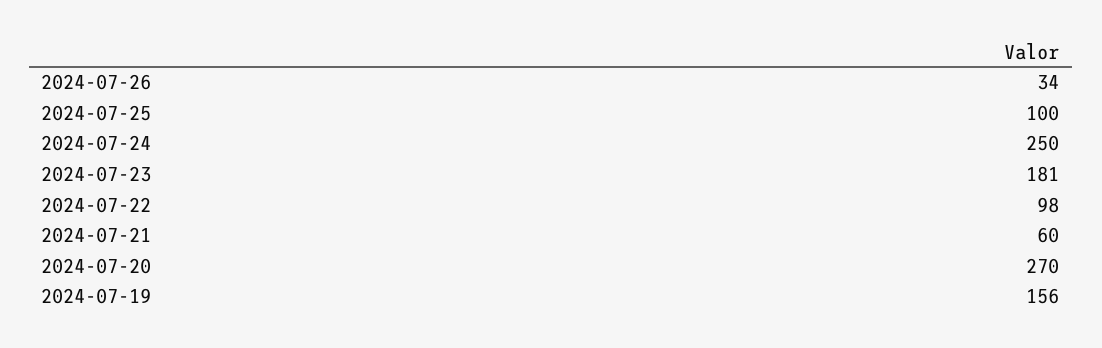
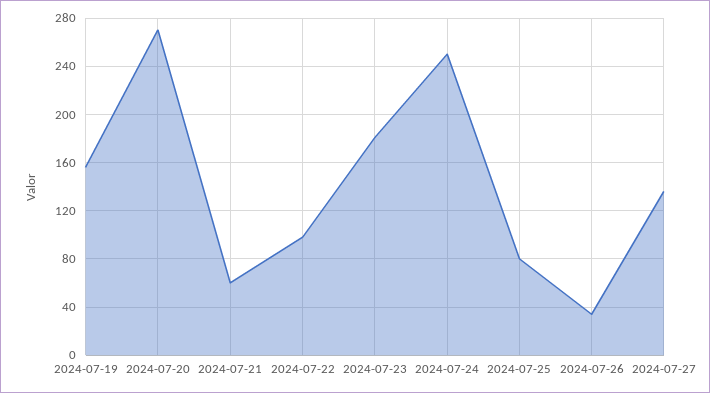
2024-07-25: 100 -> 80
2024-07-27: none -> 135

